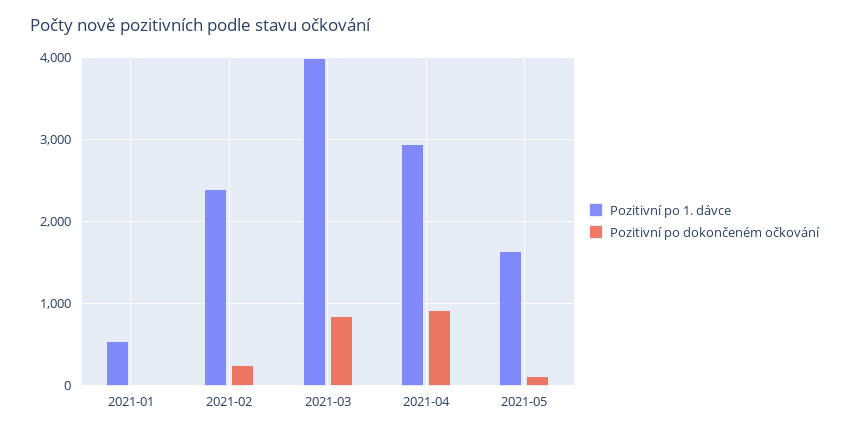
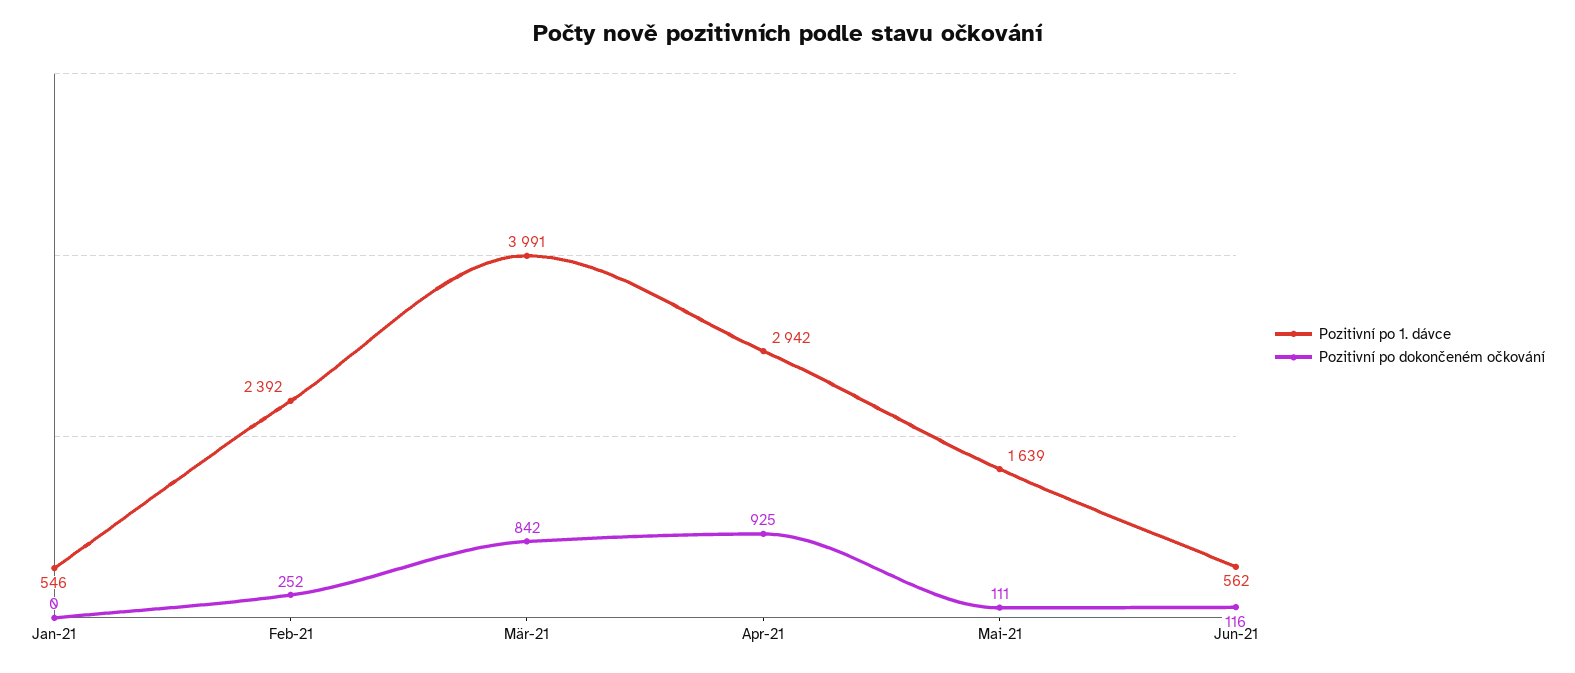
Pozitivní po 1. dávce, Jun-21: none -> 562
Pozitivní po dokončeném očkování, Jun-21: none -> 116

